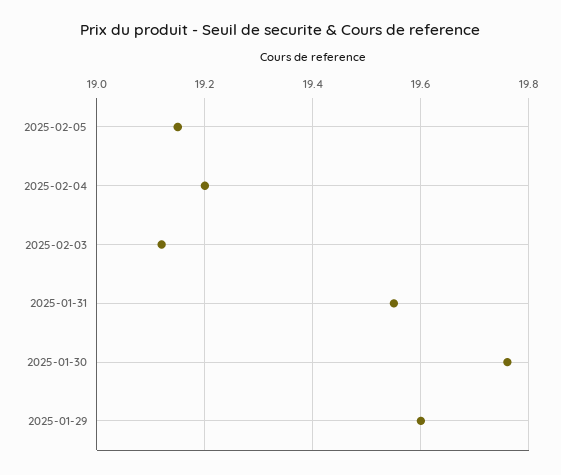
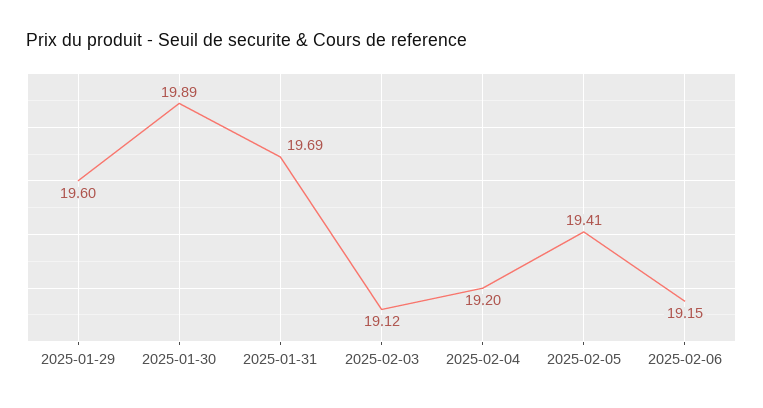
2025-02-05: 19.15 -> 19.41
2025-01-31: 19.55 -> 19.69
2025-01-30: 19.75 -> 19.89
2025-02-06: none -> 19.15

